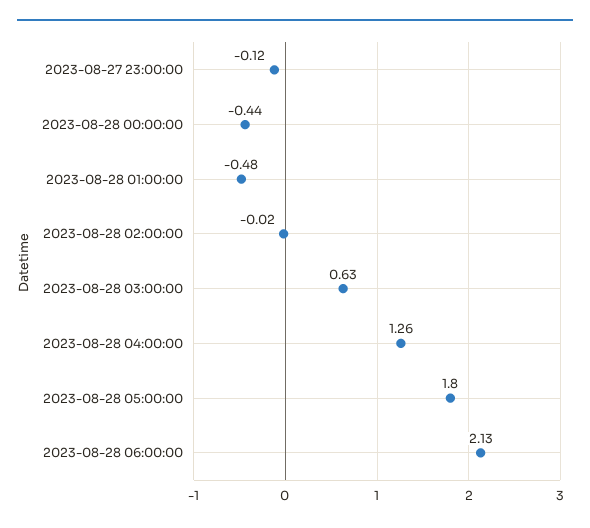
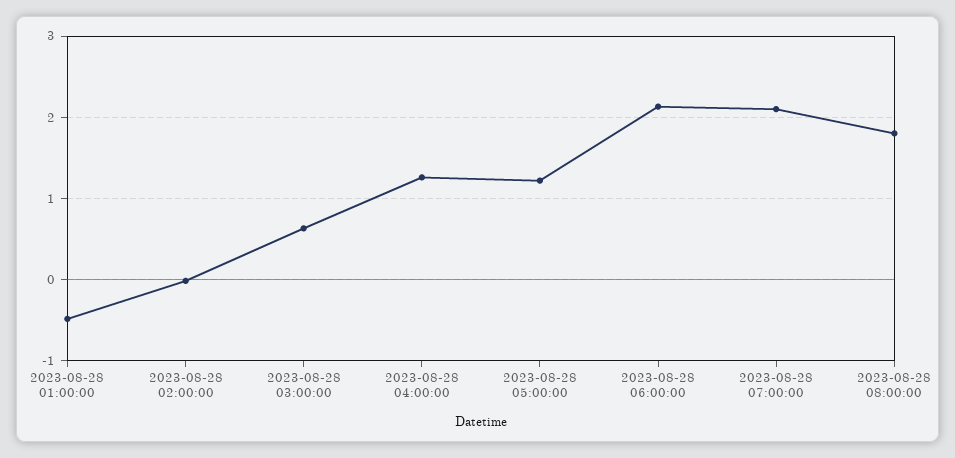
2023-08-27 23:00:00: -0.12 -> none
2023-08-28 00:00:00: -0.44 -> none
2023-08-28 05:00:00: 1.8 -> 1.2
2023-08-28 07:00:00: none -> 2.1
2023-08-28 08:00:00: none -> 1.8

